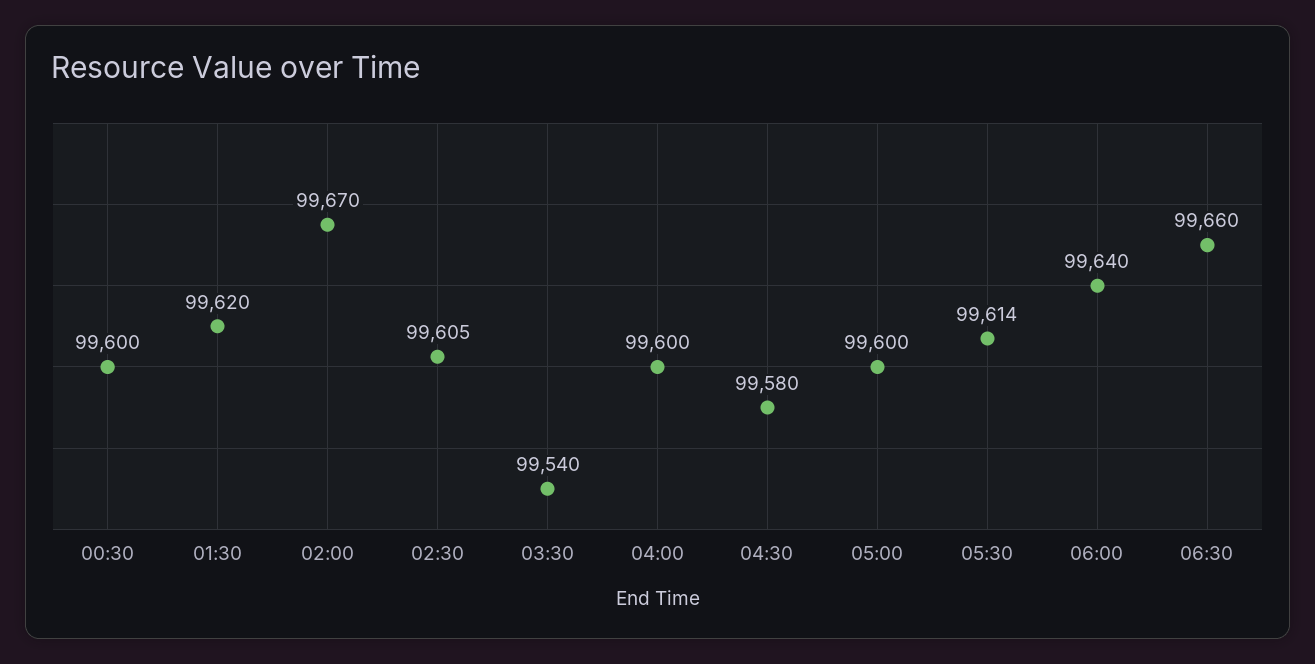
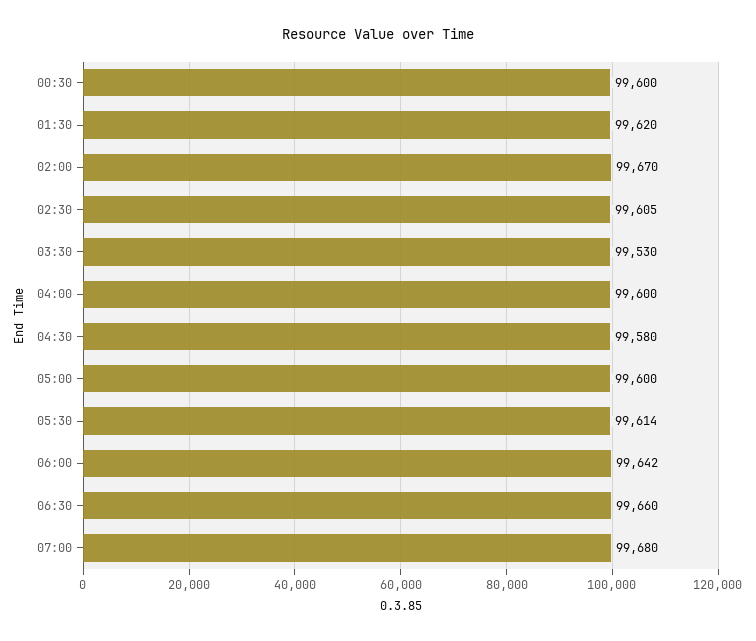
03:30: 99540 -> 99530
06:00: 99640 -> 99642
07:00: none -> 99680

